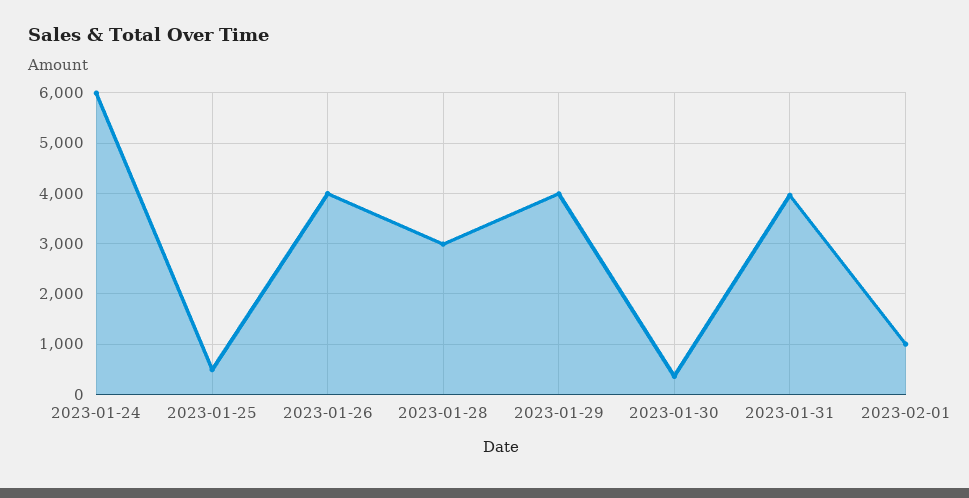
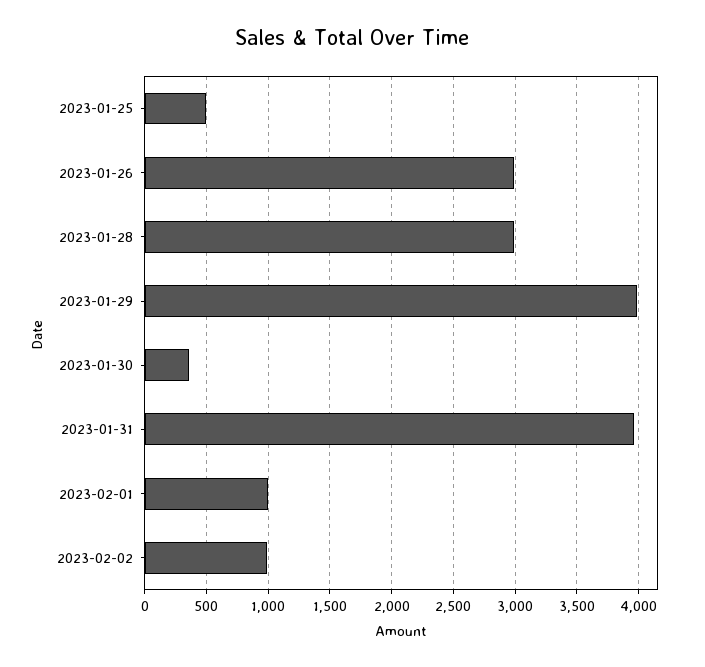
2023-01-24: 6000 -> none
2023-01-26: 4000 -> 3000
2023-02-02: none -> 1000

